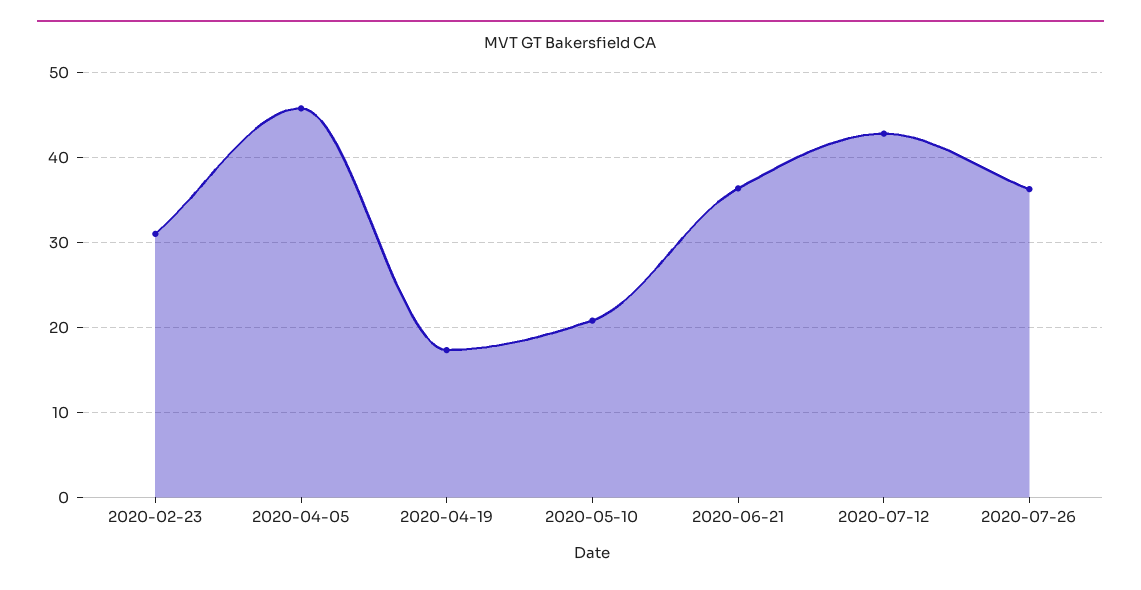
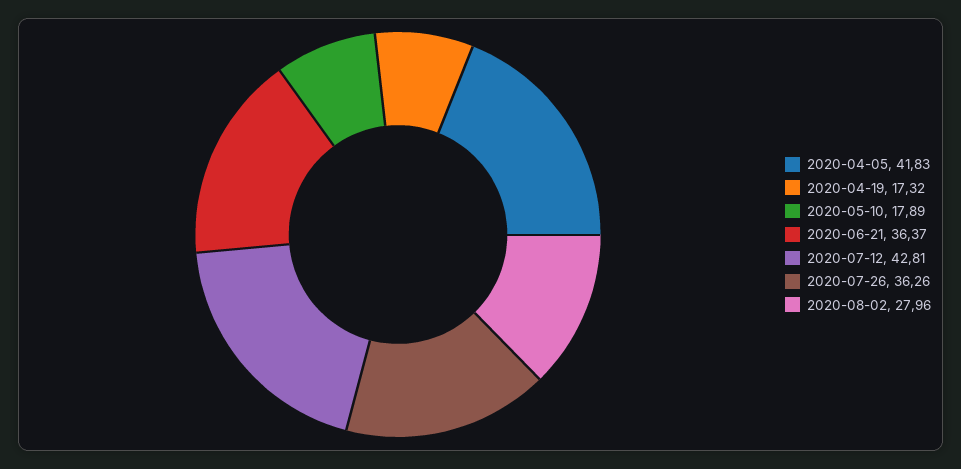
2020-02-23: 31 -> none
2020-04-05: 46 -> 41.83
2020-05-10: 21 -> 17.89
2020-08-02: none -> 27.96

